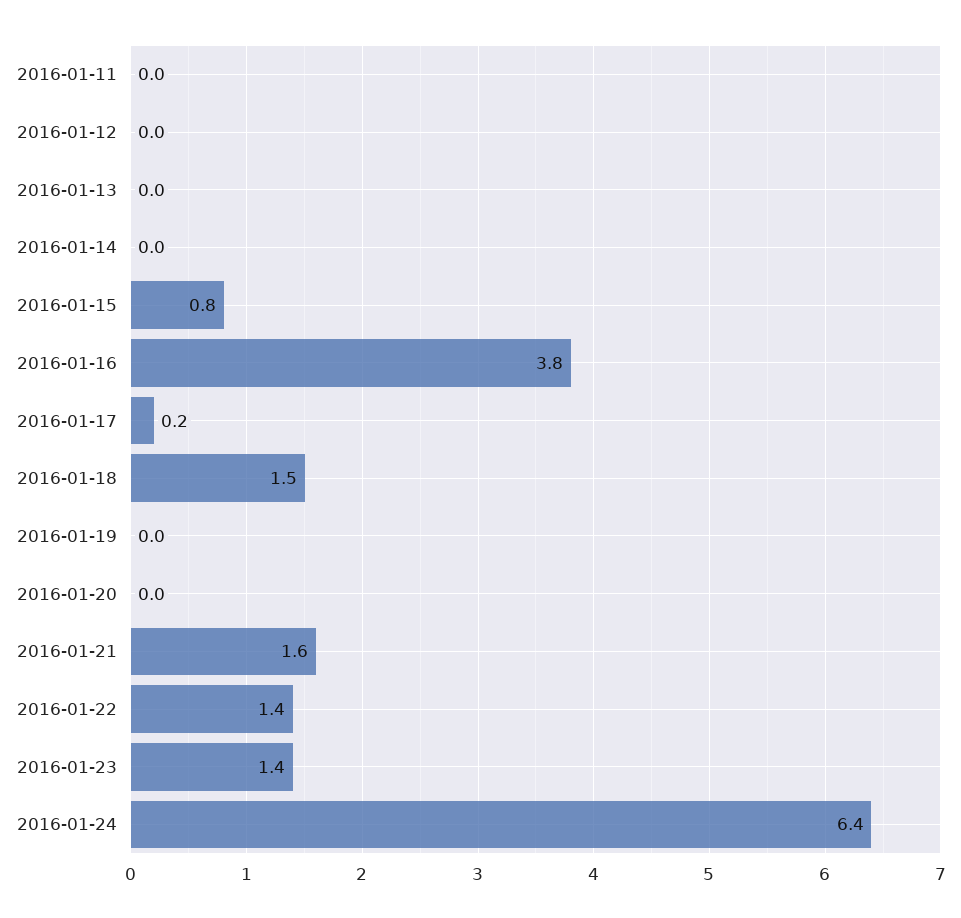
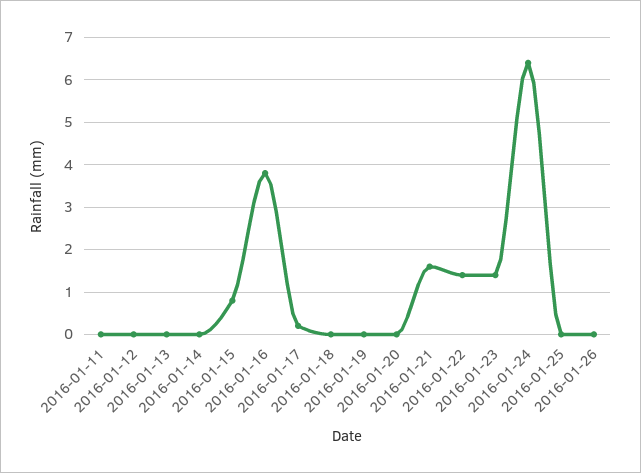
2016-01-18: 1.5 -> 0
2016-01-25: none -> 0
2016-01-26: none -> 0

